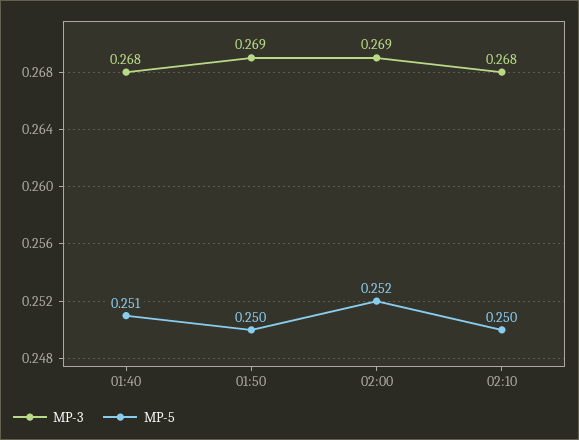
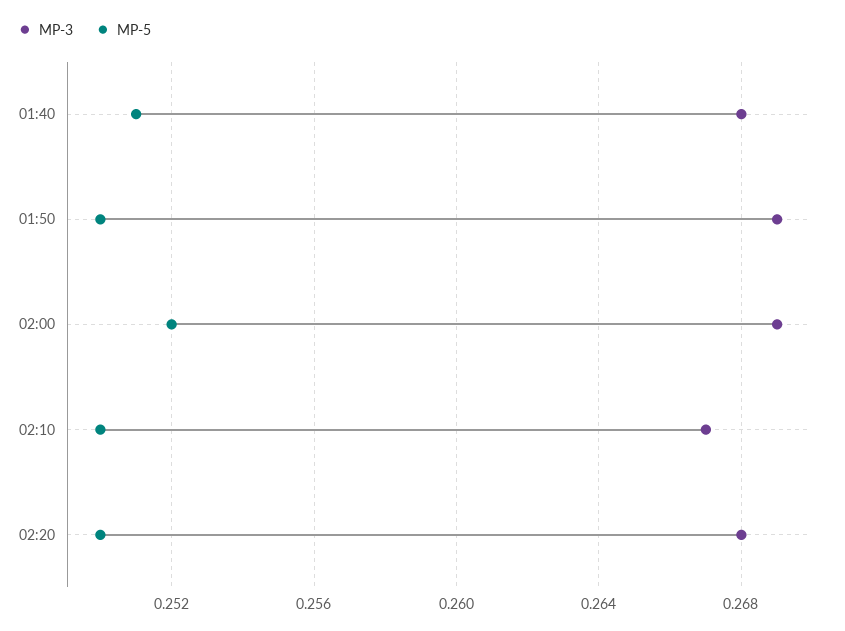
MP-3, 02:10: 0.268 -> 0.267
MP-3, 02:20: none -> 0.268
MP-5, 02:20: none -> 0.25

